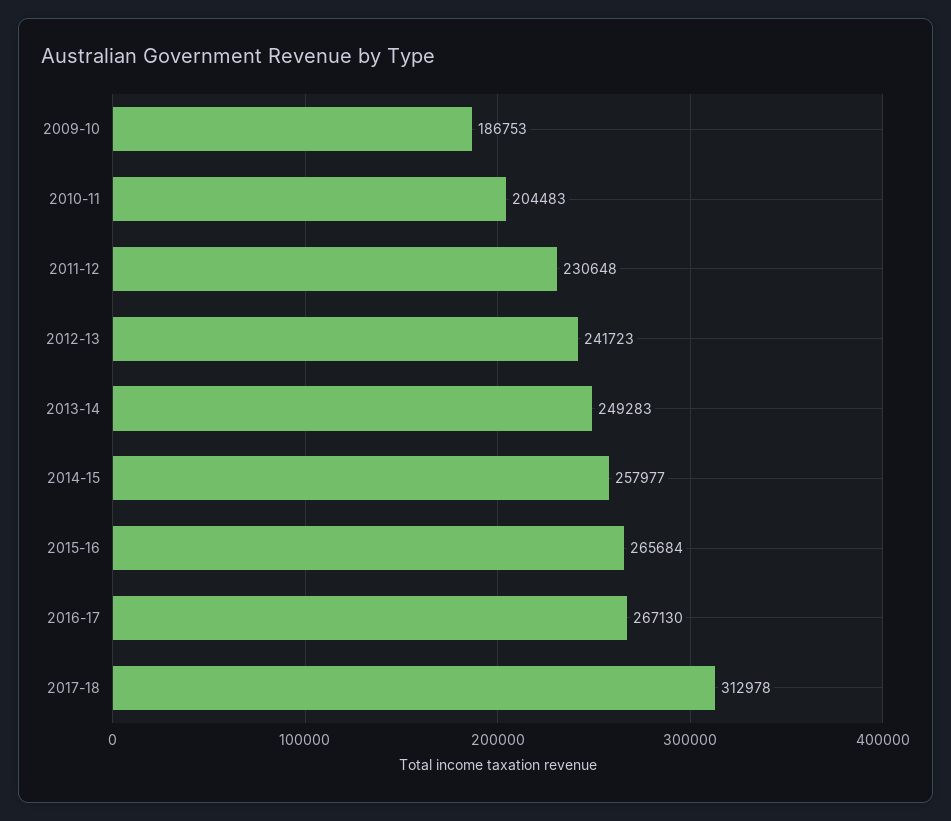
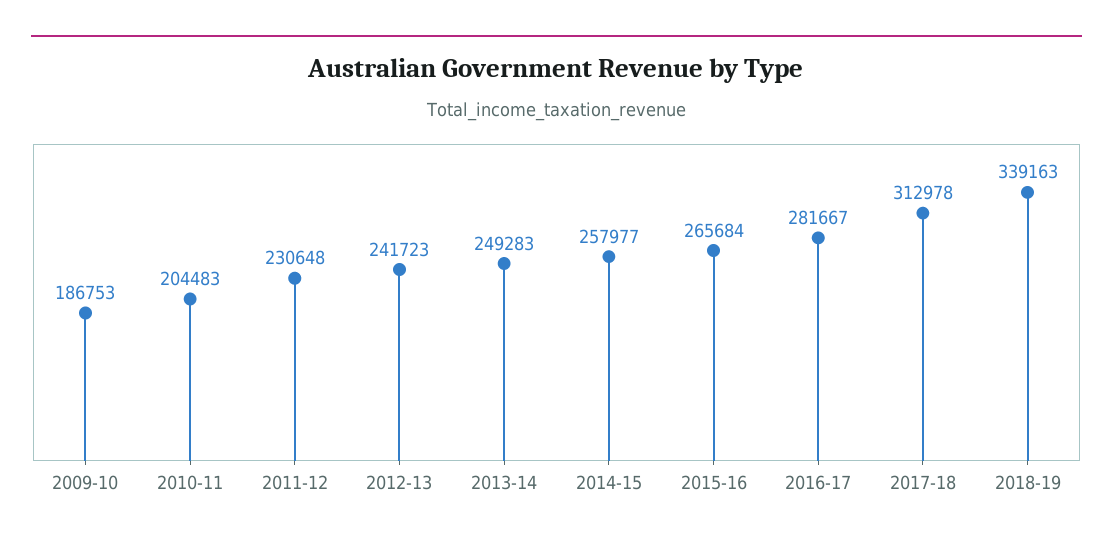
2016-17: 267130 -> 281667
2018-19: none -> 339163

